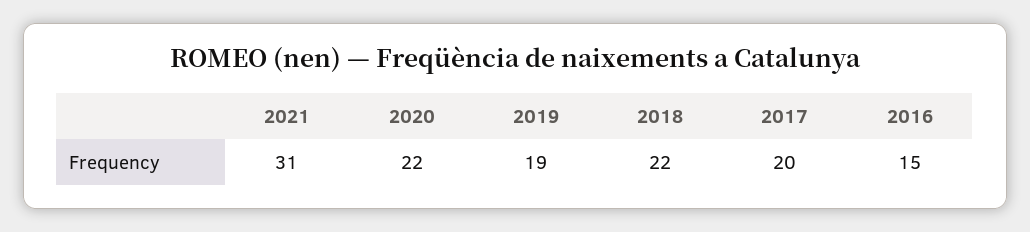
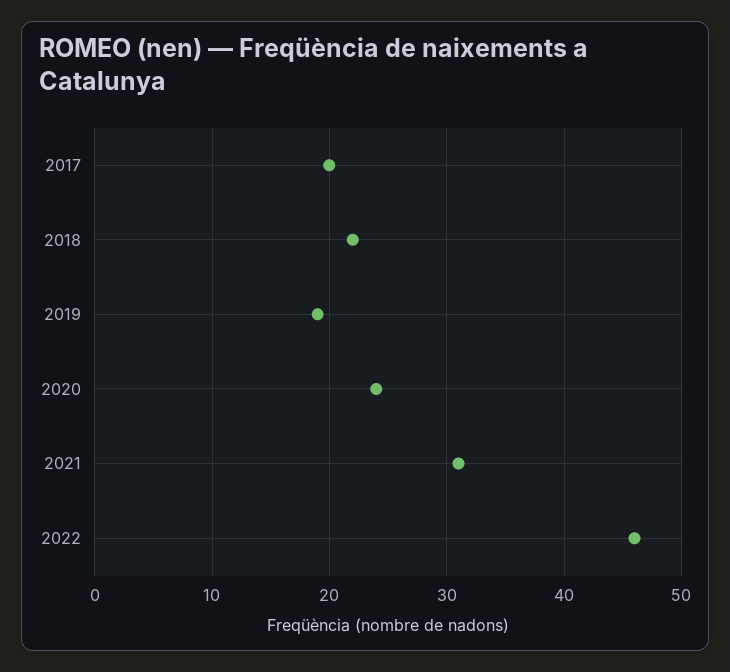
2020: 22 -> 24
2016: 15 -> none
2022: none -> 46

